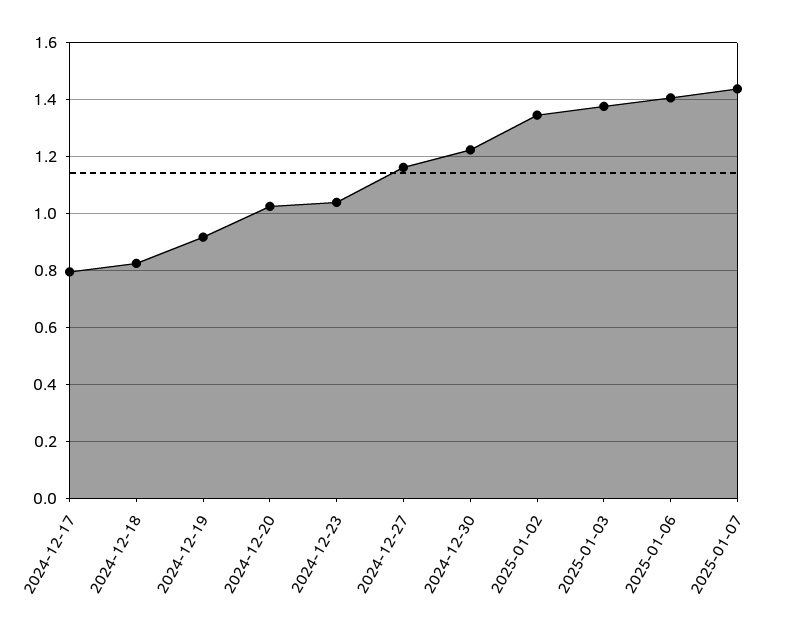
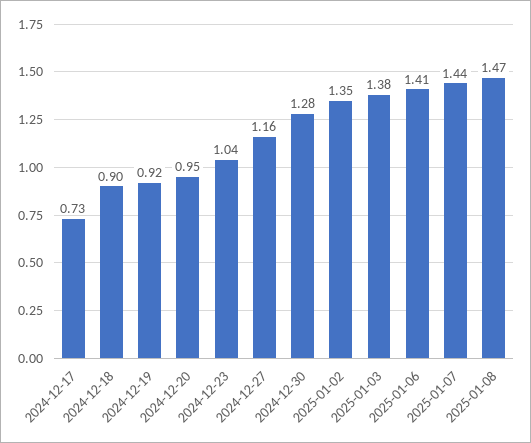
2024-12-17: 0.8 -> 0.73
2024-12-18: 0.825 -> 0.9
2024-12-20: 1.025 -> 0.95
2024-12-30: 1.225 -> 1.28
2025-01-08: none -> 1.47

